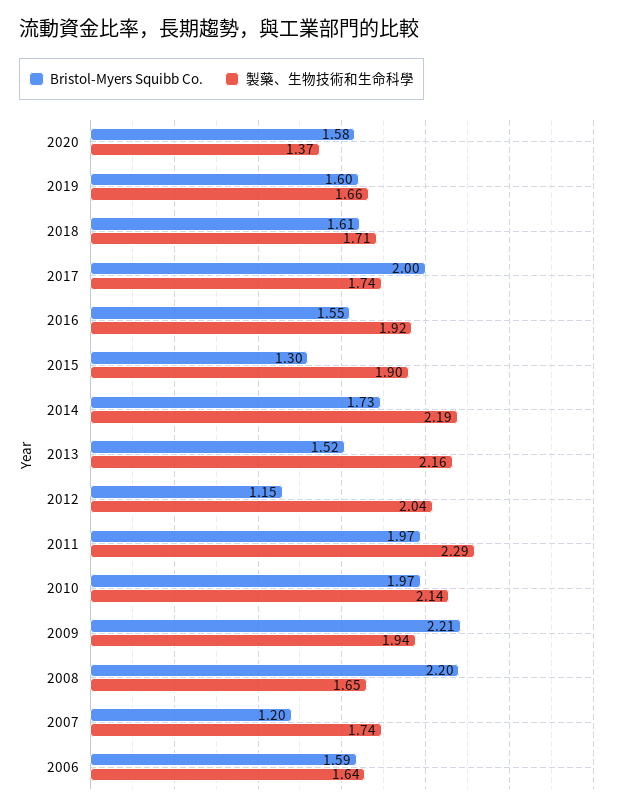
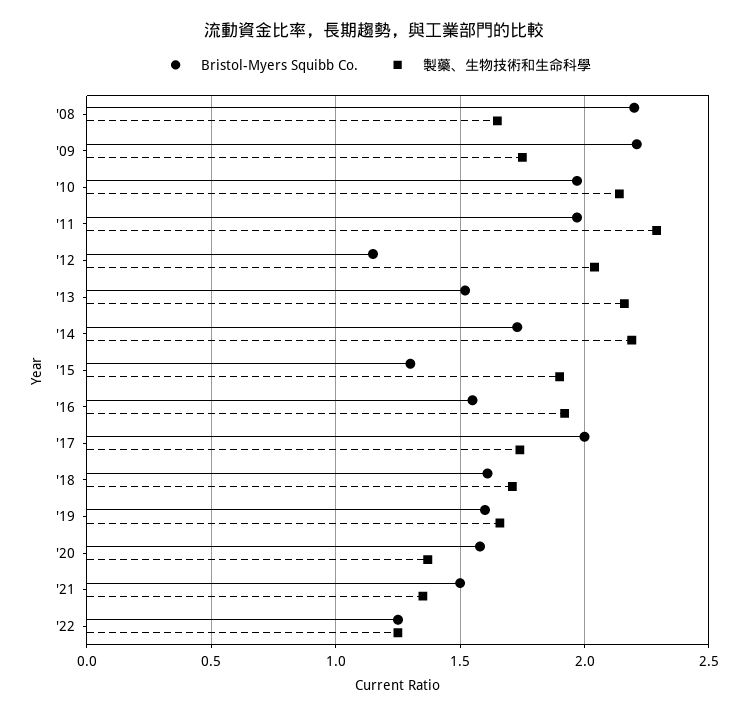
製藥、生物技術和生命科學, 2009: 1.94 -> 1.75
Bristol-Myers Squibb Co., 2007: 1.2 -> none
製藥、生物技術和生命科學, 2007: 1.74 -> none
Bristol-Myers Squibb Co., 2006: 1.59 -> none
製藥、生物技術和生命科學, 2006: 1.64 -> none
Bristol-Myers Squibb Co., '21: none -> 1.5
製藥、生物技術和生命科學, '21: none -> 1.35
Bristol-Myers Squibb Co., '22: none -> 1.25
製藥、生物技術和生命科學, '22: none -> 1.25

